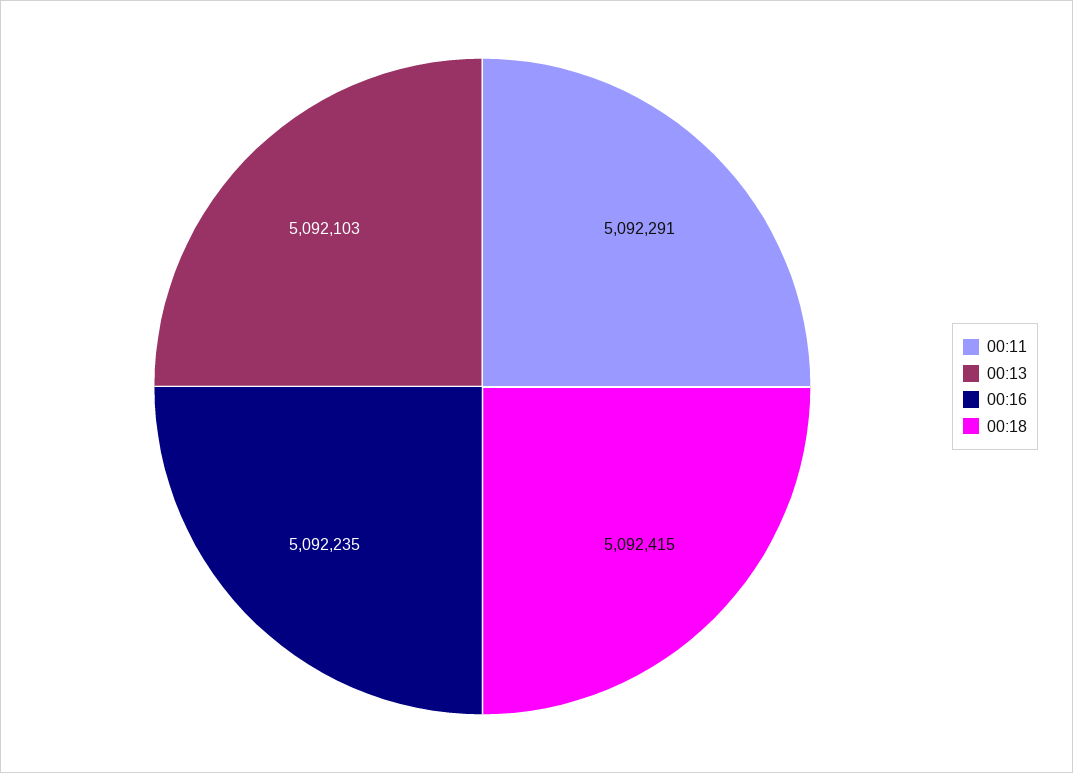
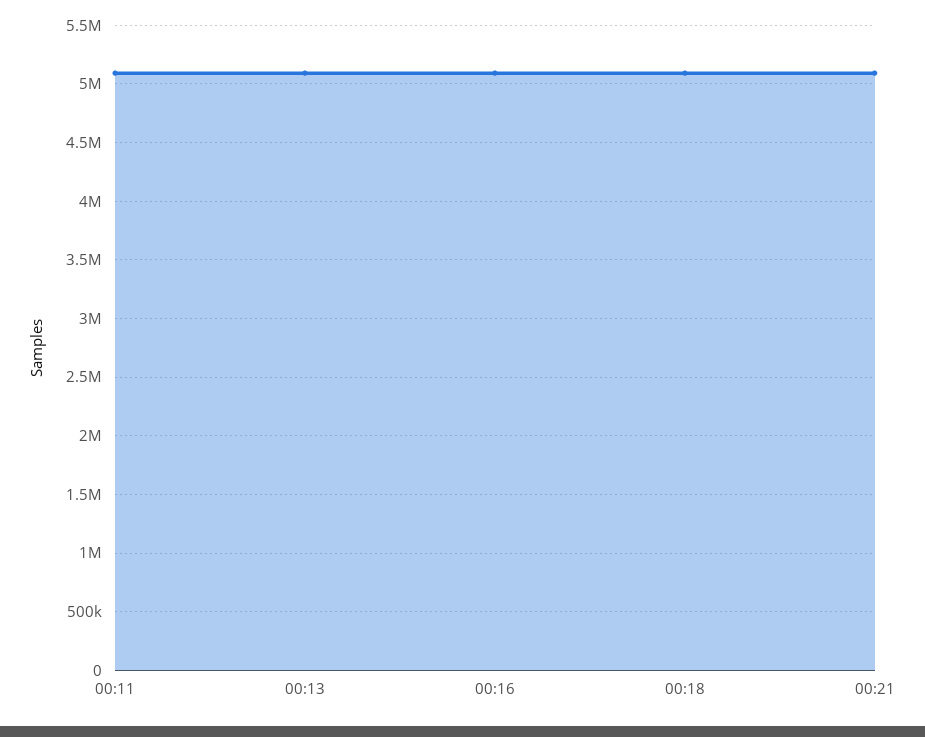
00:21: none -> 5100000

